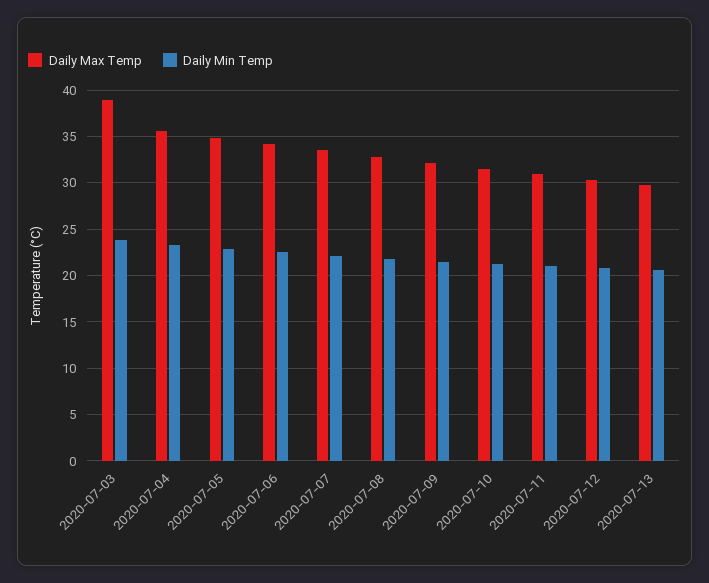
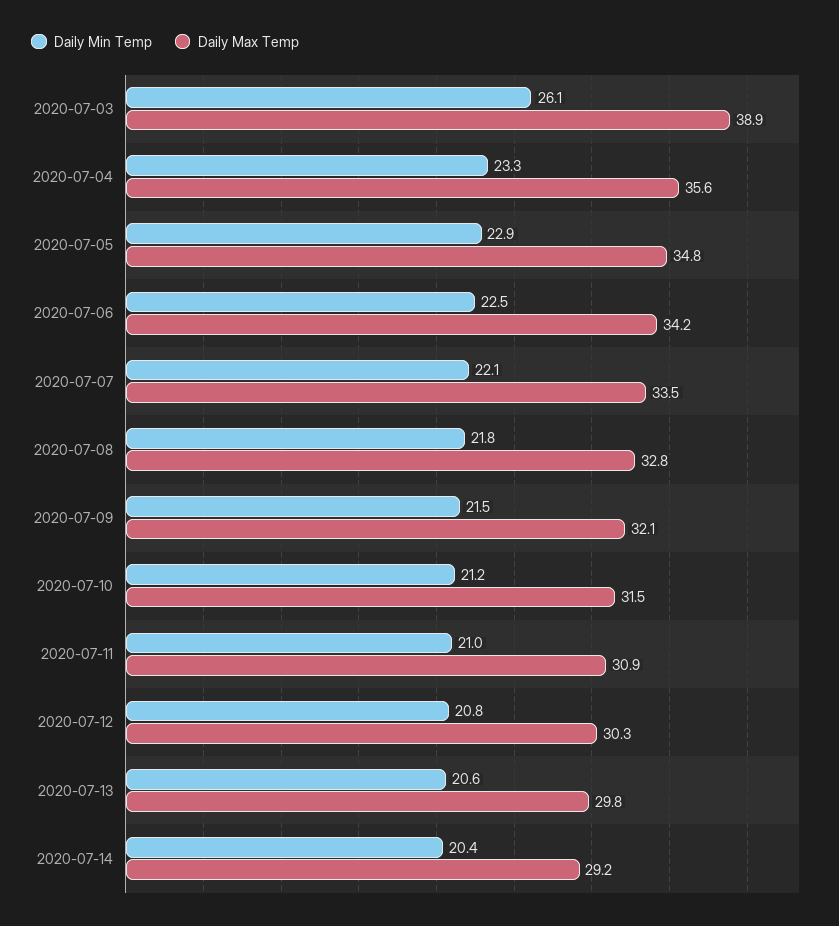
Daily Min Temp, 2020-07-03: 24 -> 26.1
Daily Min Temp, 2020-07-14: none -> 20.4
Daily Max Temp, 2020-07-14: none -> 29.2

